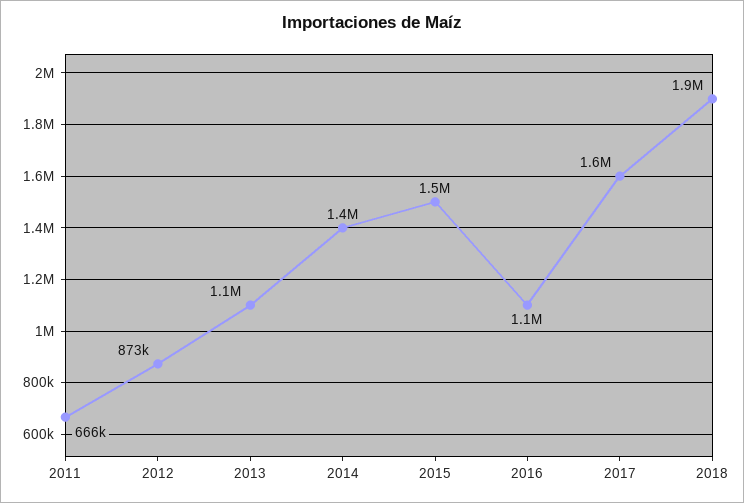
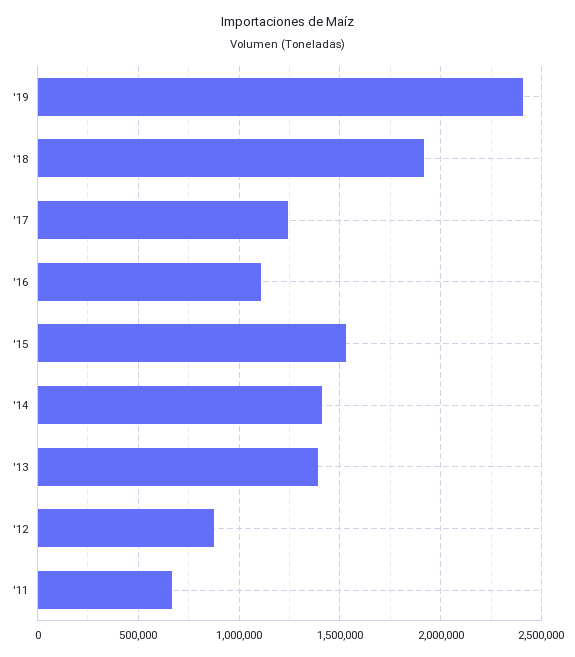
2013: 1100000 -> 1400000
2017: 1600000 -> 1250000
'19: none -> 2400000

